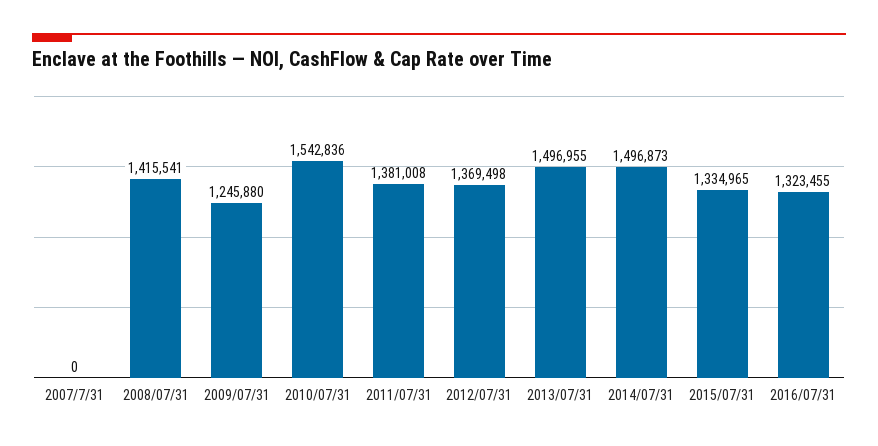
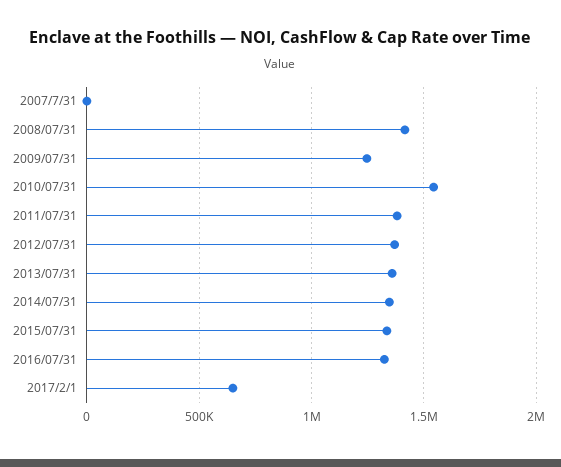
2013/07/31: 1496955 -> 1350000
2014/07/31: 1496873 -> 1350000
2017/2/1: none -> 650000

